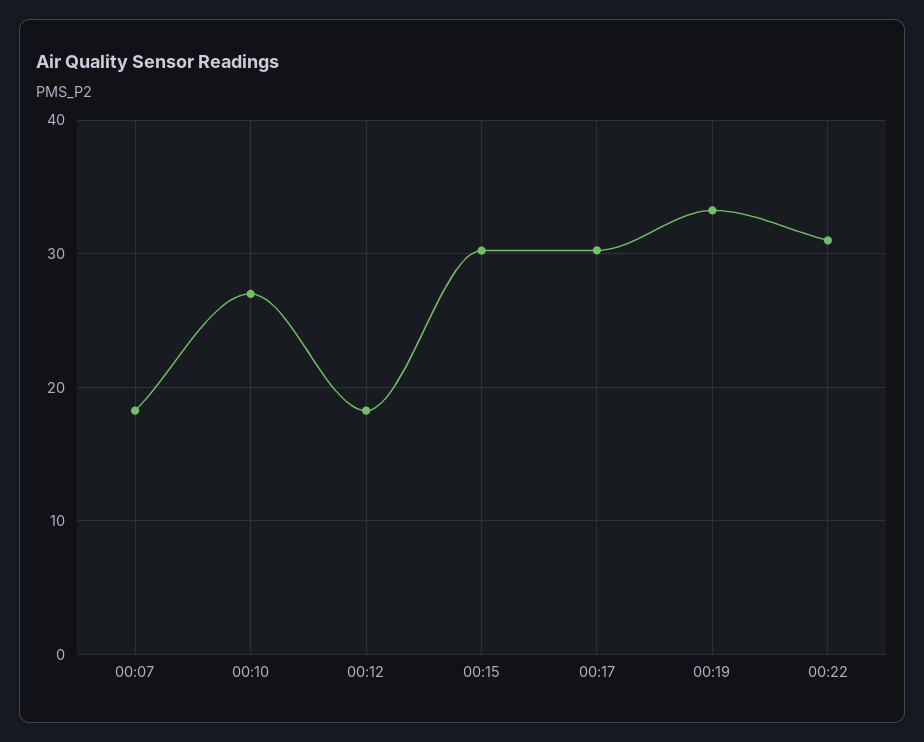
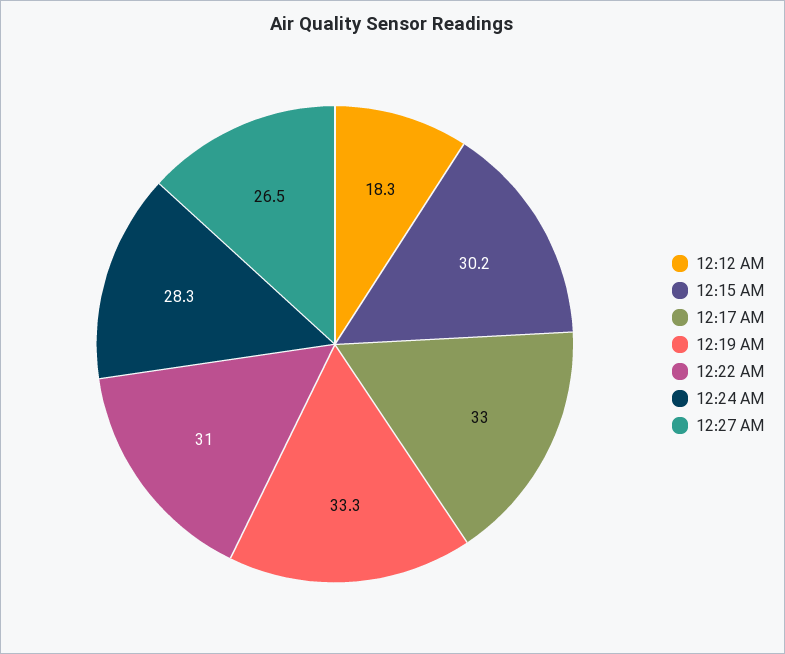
00:07: 18 -> none
00:10: 27 -> none
00:17: 30 -> 33
12:24 AM: none -> 28.3
12:27 AM: none -> 26.5

